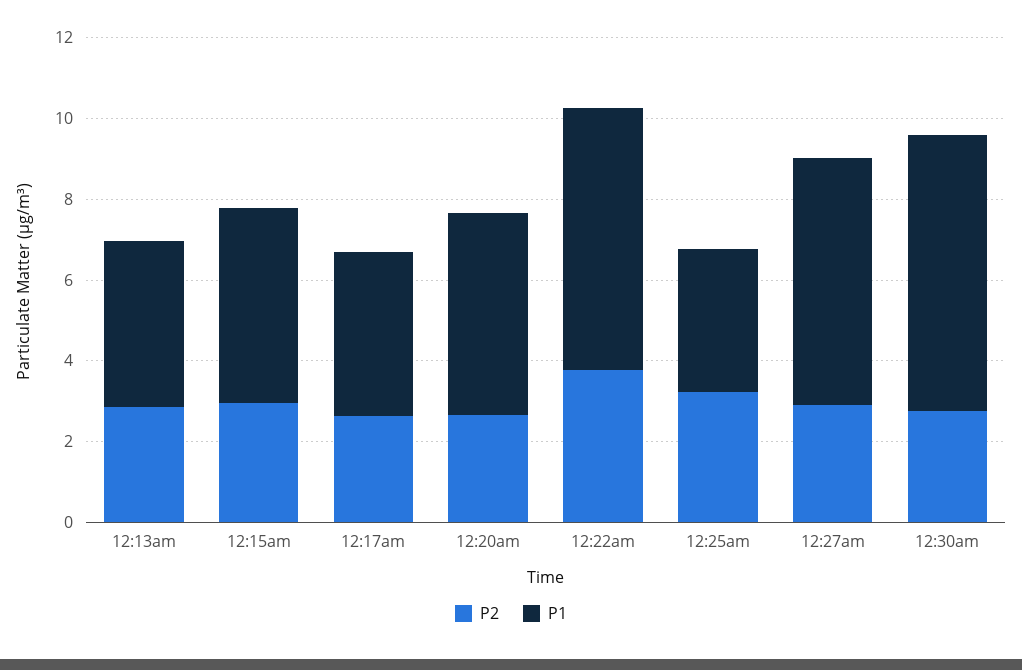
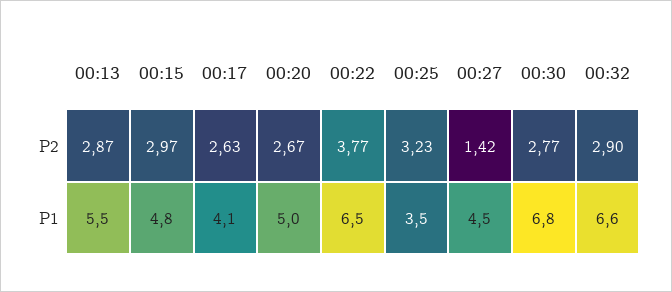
P1, 12:13am: 4 -> 5.5
P2, 12:27am: 3 -> 1.42
P1, 12:27am: 6 -> 4.5
P2, 00:32: none -> 2.9
P1, 00:32: none -> 6.6

